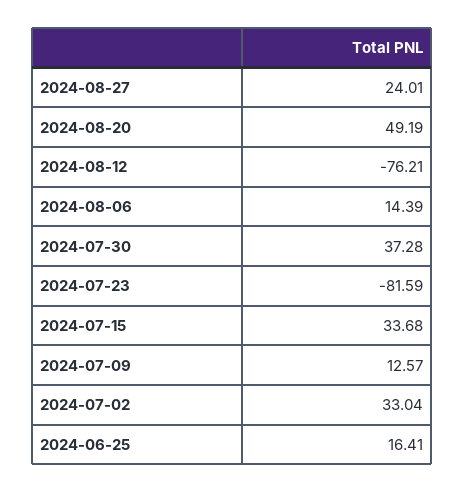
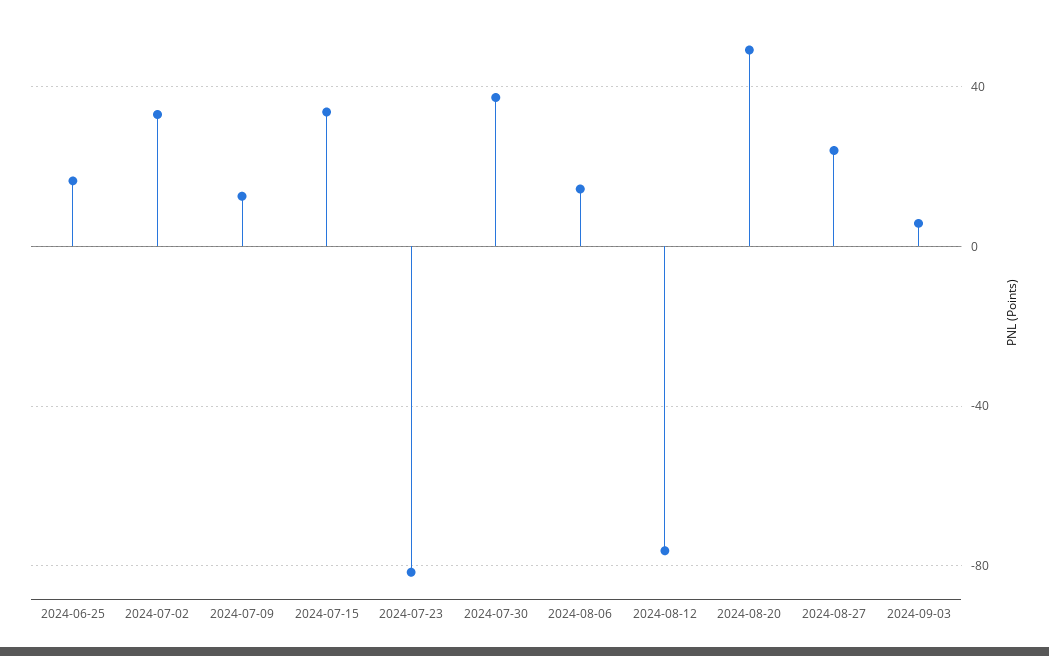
2024-09-03: none -> 5

